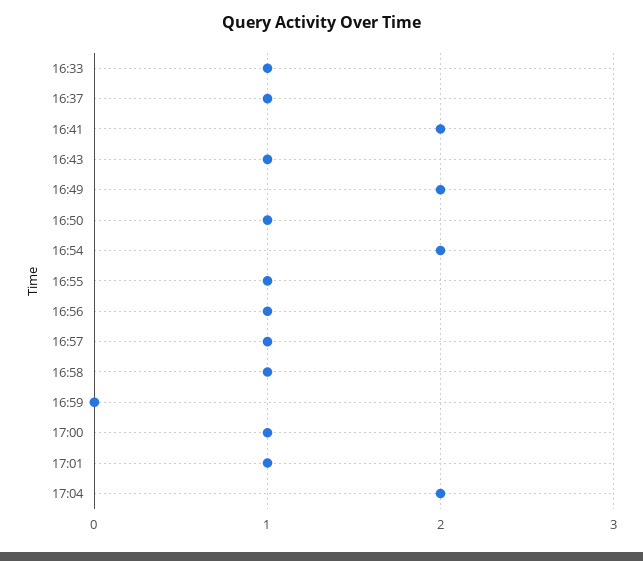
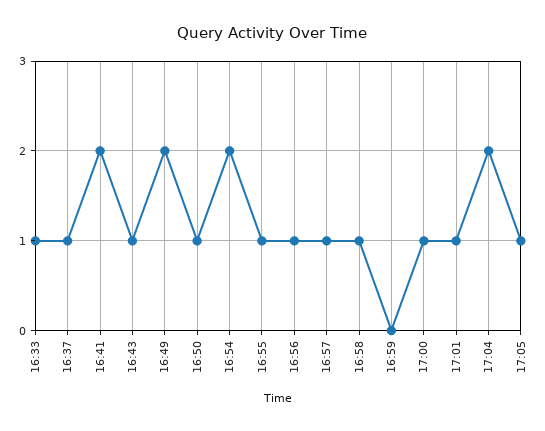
17:05: none -> 1

